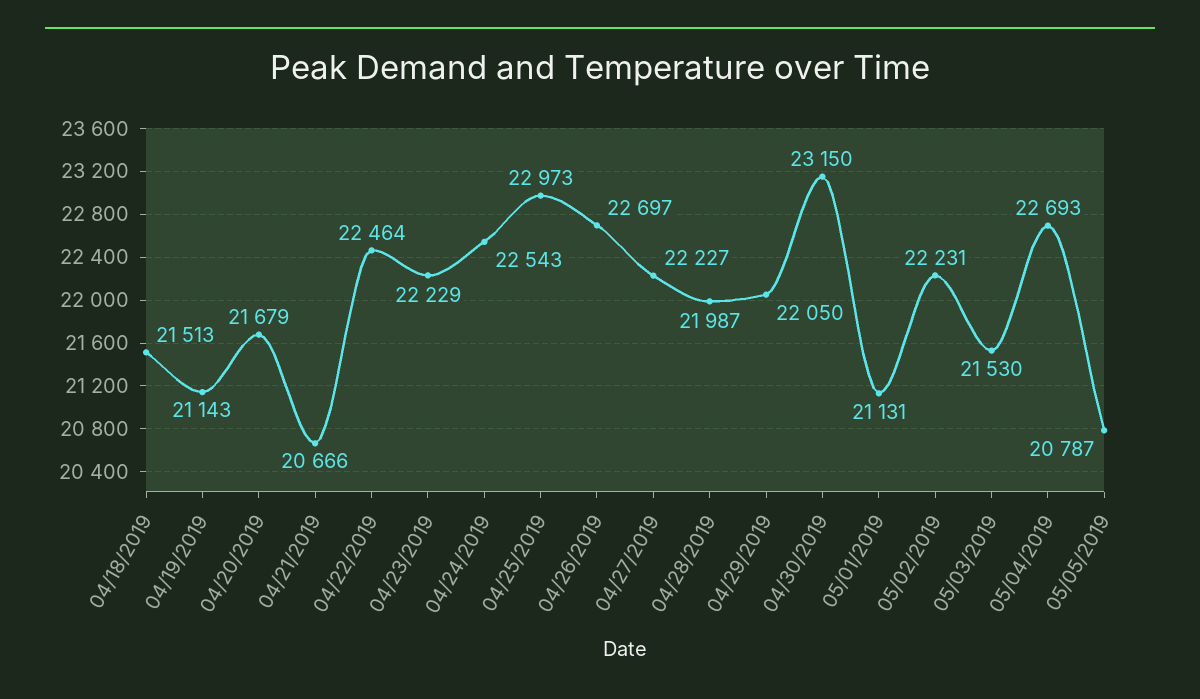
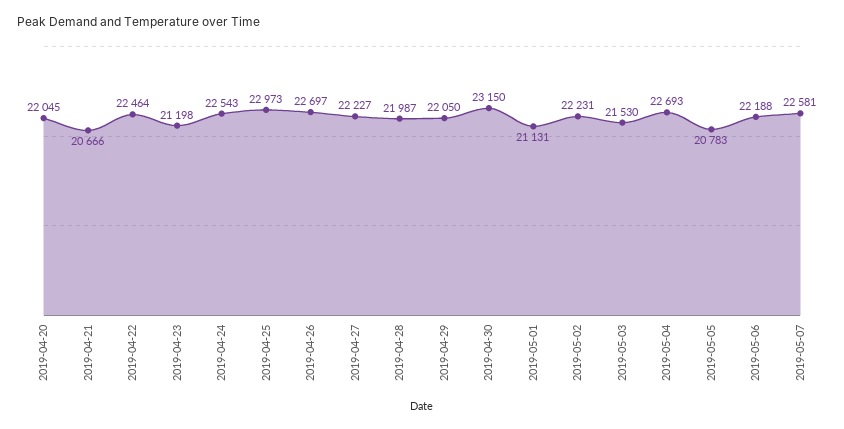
04/18/2019: 21513 -> none
04/19/2019: 21143 -> none
04/20/2019: 21679 -> 22045
04/23/2019: 22229 -> 21198
05/05/2019: 20787 -> 20783
2019-05-06: none -> 22188
2019-05-07: none -> 22581

